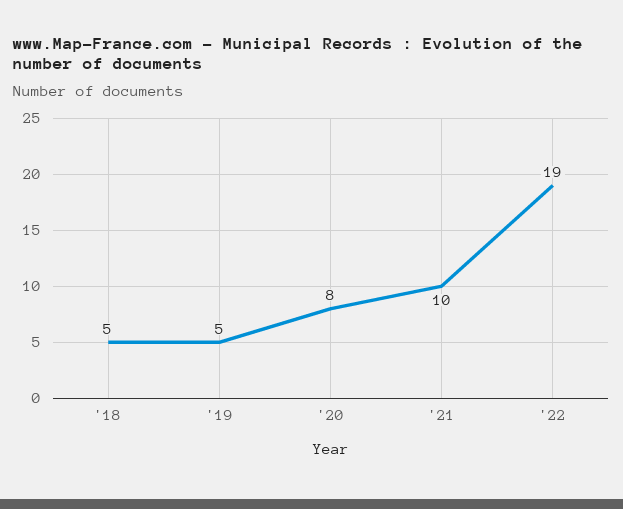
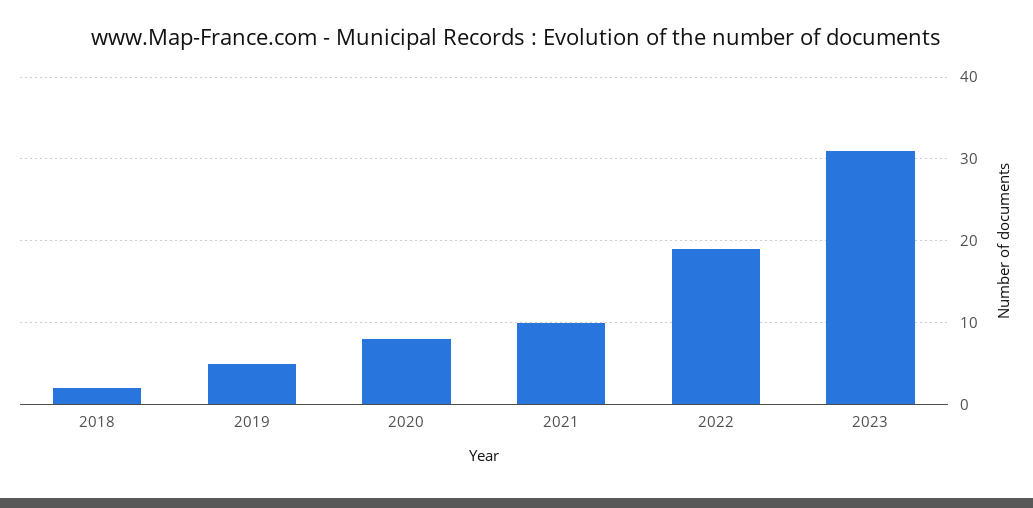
'18: 5 -> 2
2023: none -> 31

